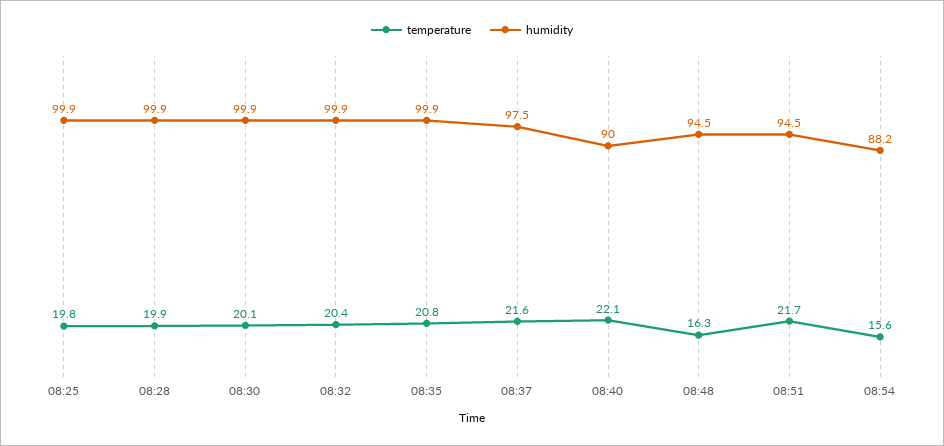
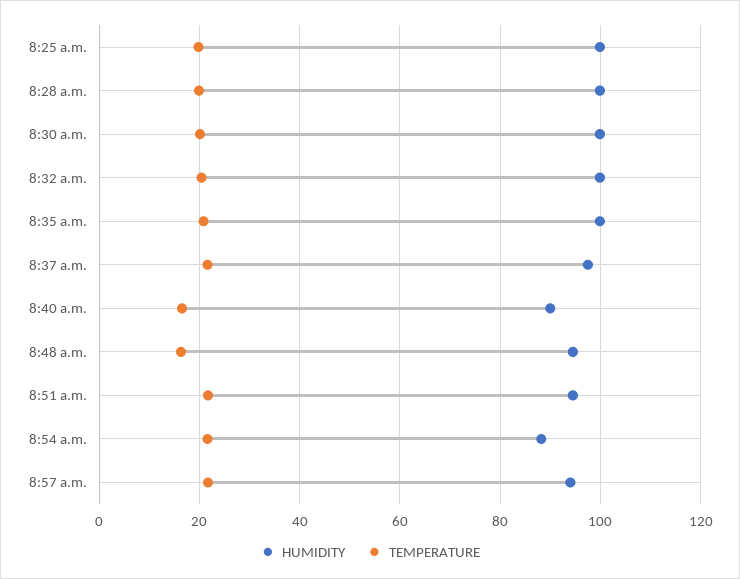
temperature, 08:40: 22.1 -> 16
temperature, 08:54: 15.6 -> 22
humidity, 8:57 a.m.: none -> 94
temperature, 8:57 a.m.: none -> 22

